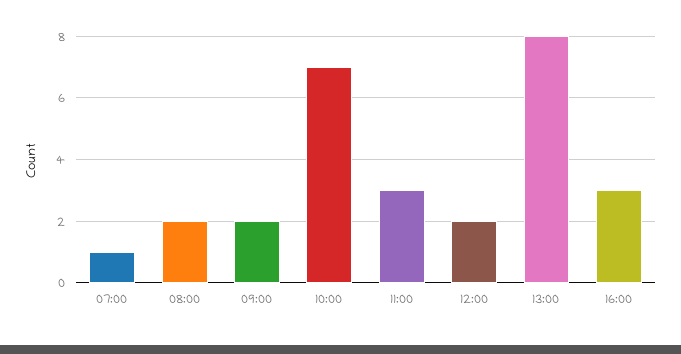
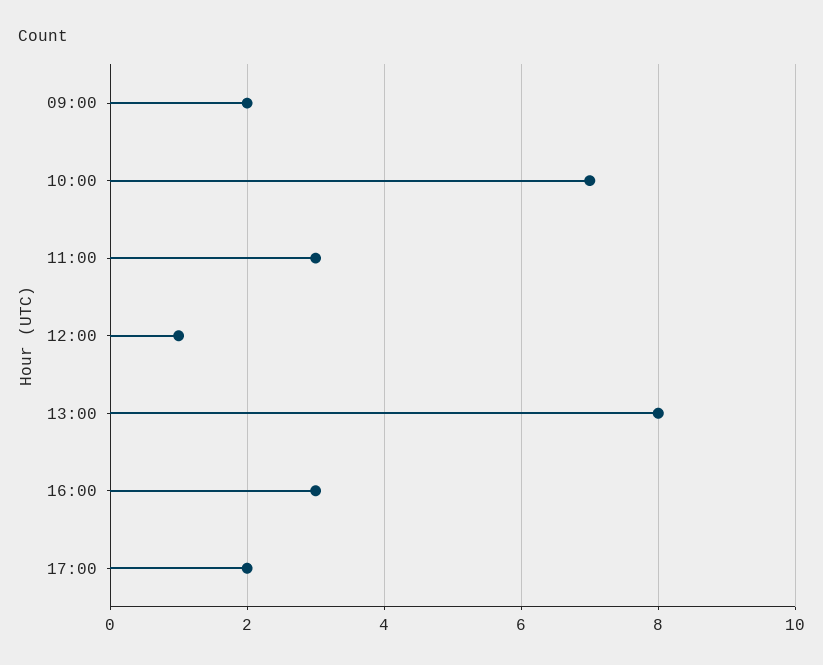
07:00: 1 -> none
08:00: 2 -> none
12:00: 2 -> 1
17:00: none -> 2

